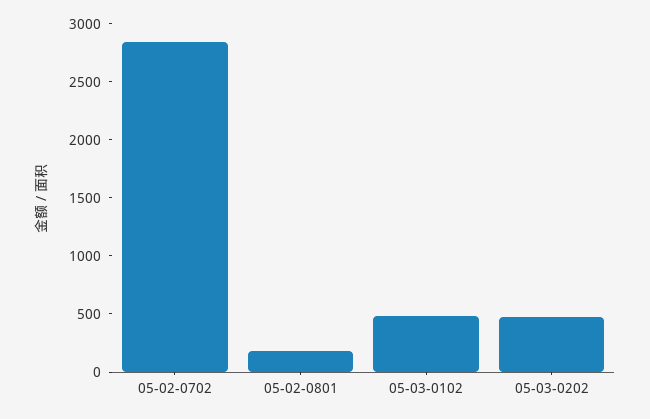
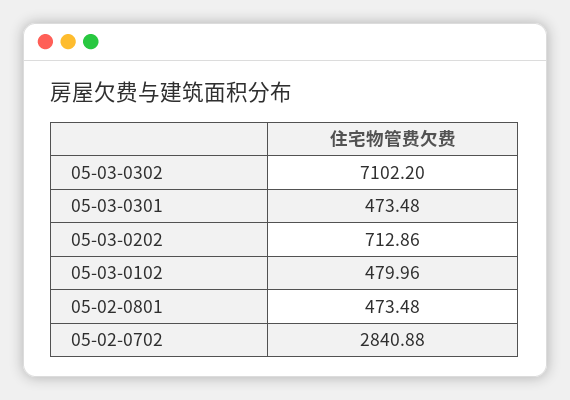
05-02-0801: 200 -> 473.48
05-03-0202: 500 -> 712.86
05-03-0302: none -> 7102.2
05-03-0301: none -> 473.48

